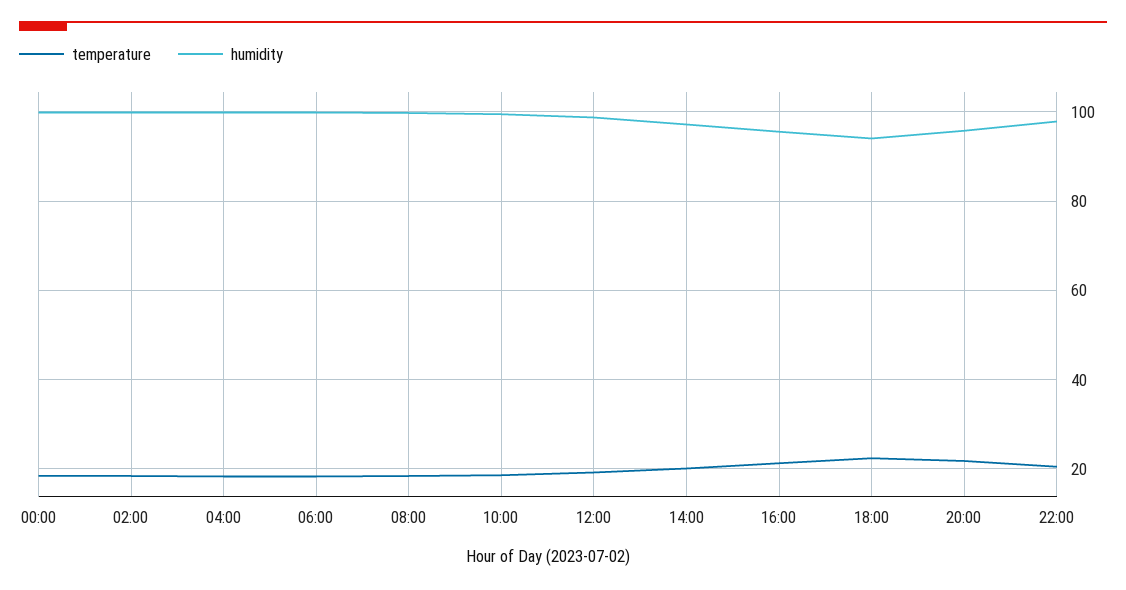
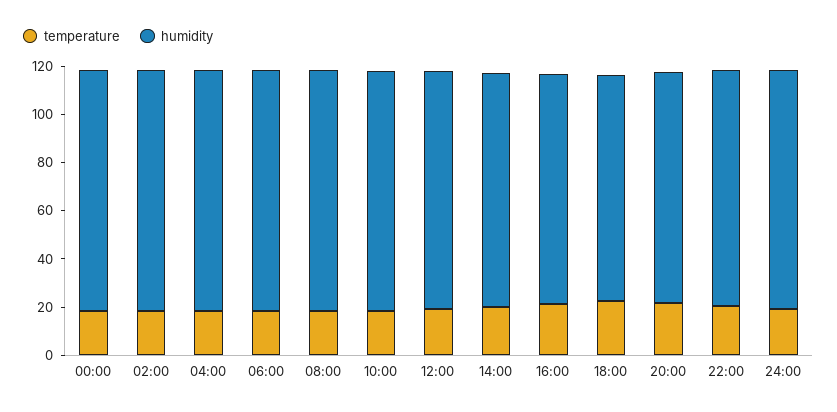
temperature, 24:00: none -> 20
humidity, 24:00: none -> 100

